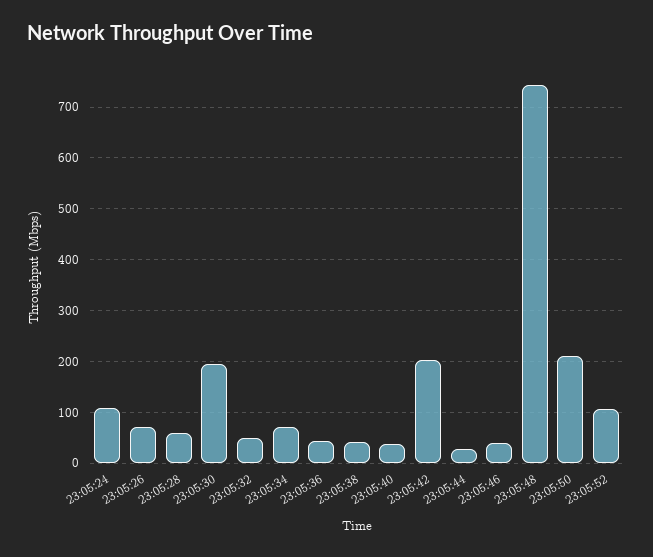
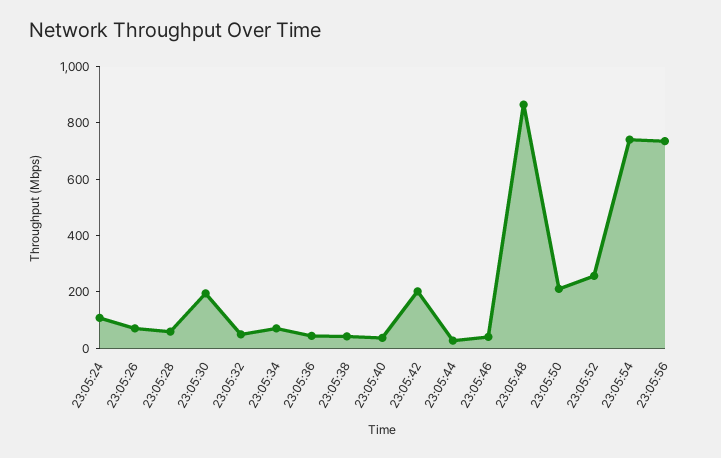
23:05:48: 740 -> 850
23:05:52: 100 -> 250
23:05:54: none -> 750
23:05:56: none -> 750

